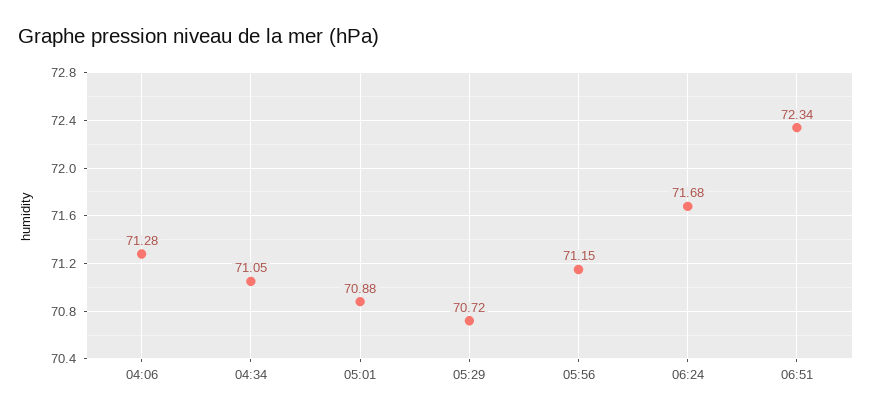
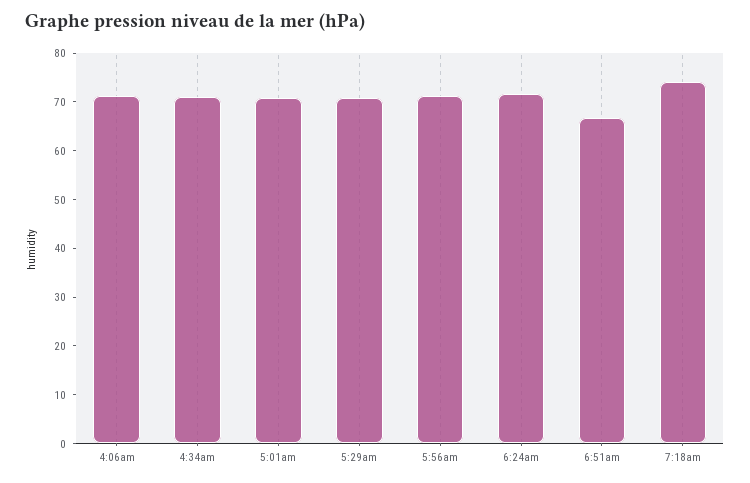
06:51: 72.34 -> 66
7:18am: none -> 74

